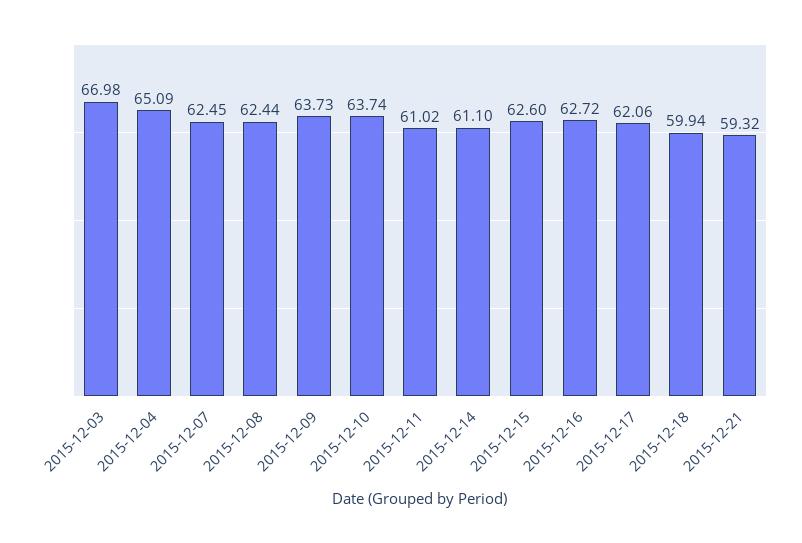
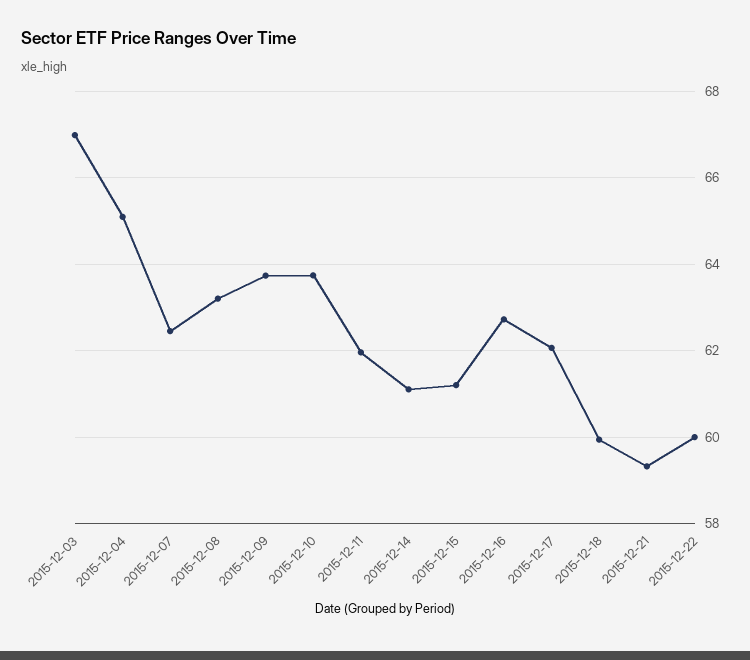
2015-12-08: 62.44 -> 63.2
2015-12-11: 61.02 -> 62
2015-12-15: 62.6 -> 61.2
2015-12-22: none -> 60

